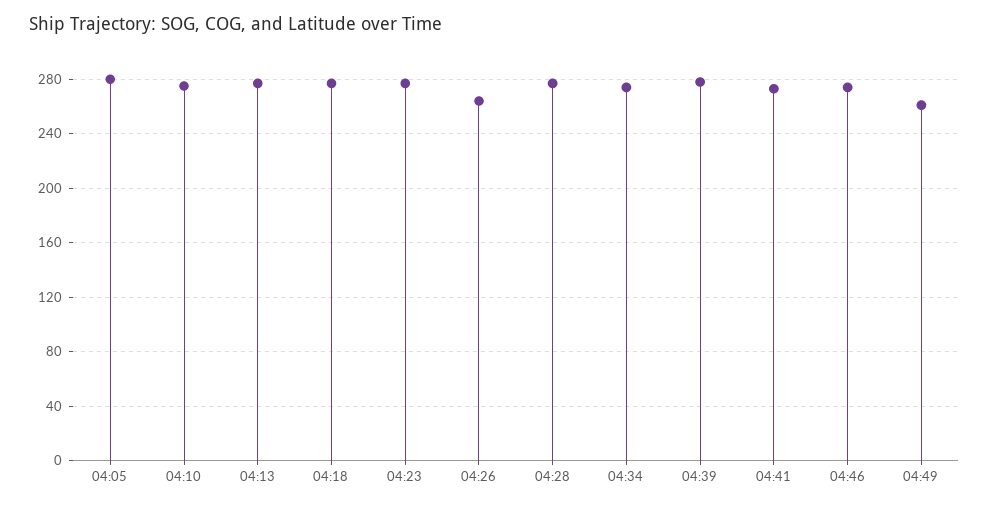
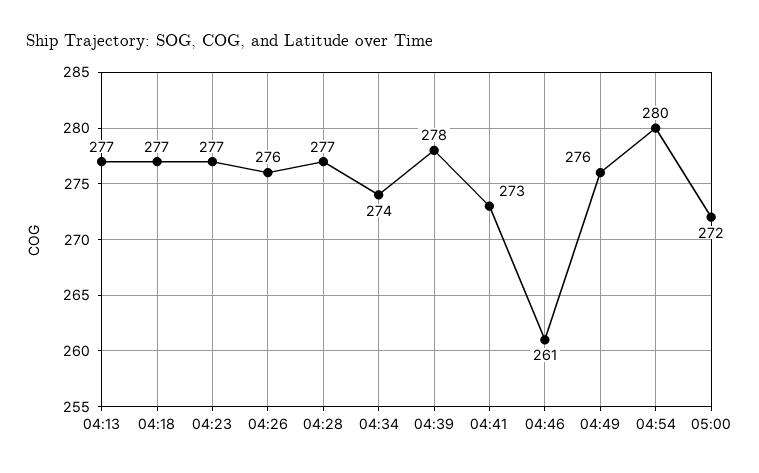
04:05: 280 -> none
04:10: 275 -> none
04:26: 265 -> 276
04:46: 275 -> 261
04:49: 260 -> 276
04:54: none -> 280
05:00: none -> 272

